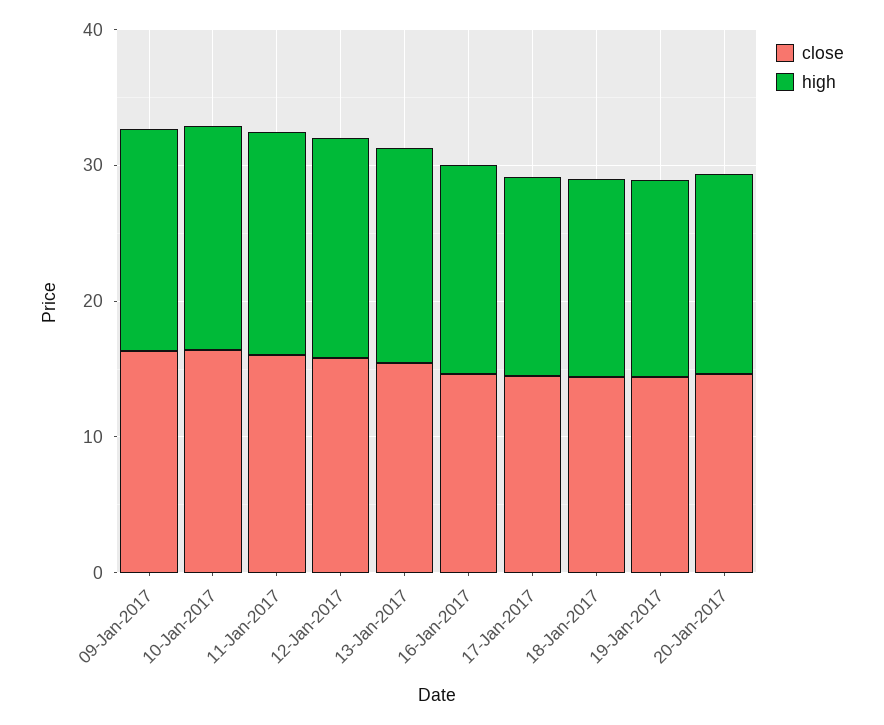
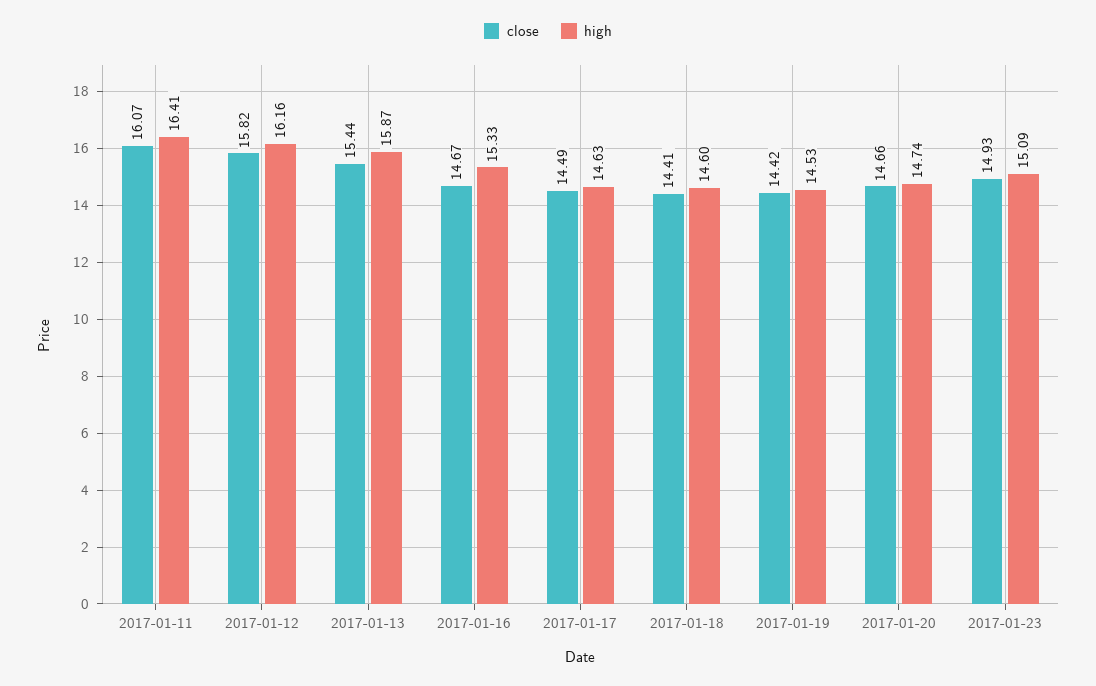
close, 09-Jan-2017: 16 -> none
high, 09-Jan-2017: 16 -> none
close, 10-Jan-2017: 16 -> none
high, 10-Jan-2017: 16 -> none
close, 2017-01-23: none -> 14.93
high, 2017-01-23: none -> 15.09

